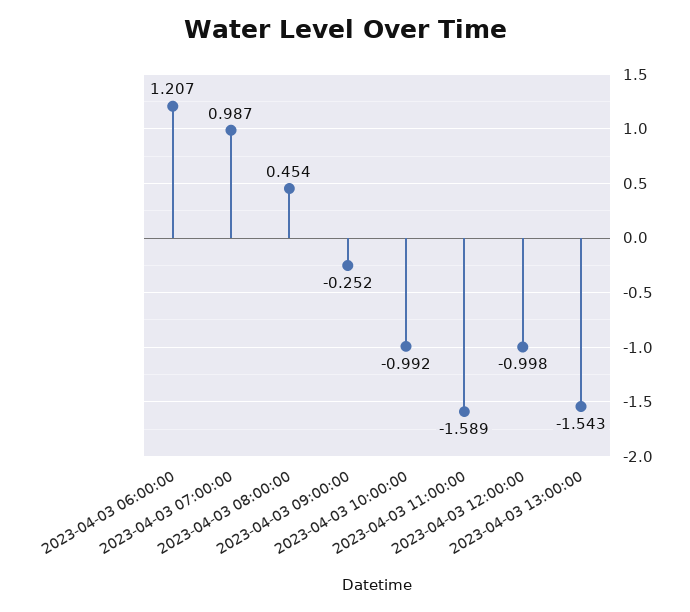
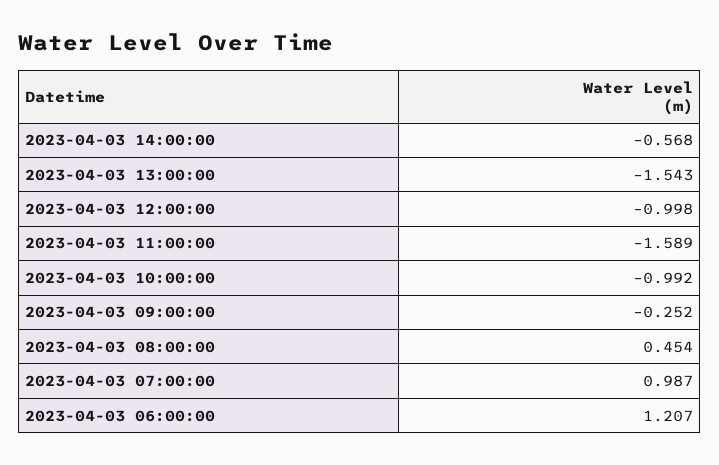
2023-04-03 14:00:00: none -> -0.568

